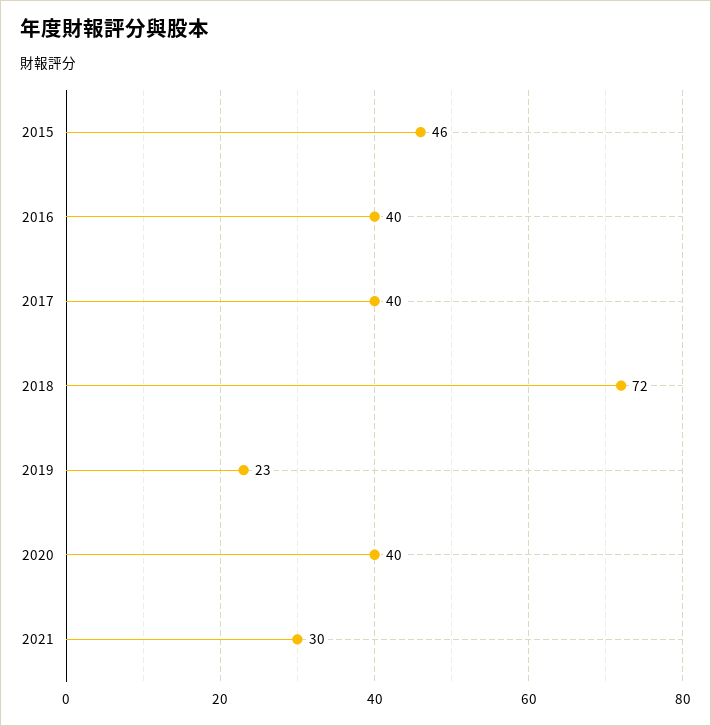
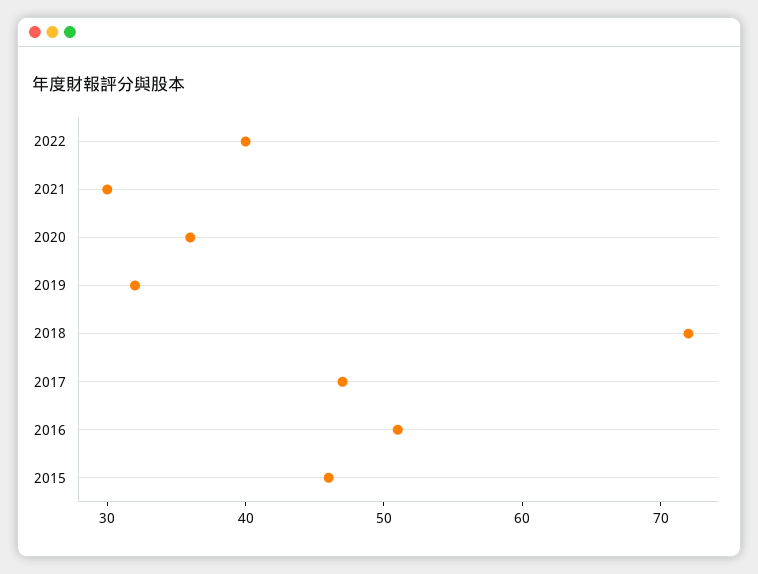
2016: 40 -> 51
2017: 40 -> 47
2019: 23 -> 32
2020: 40 -> 36
2022: none -> 40

